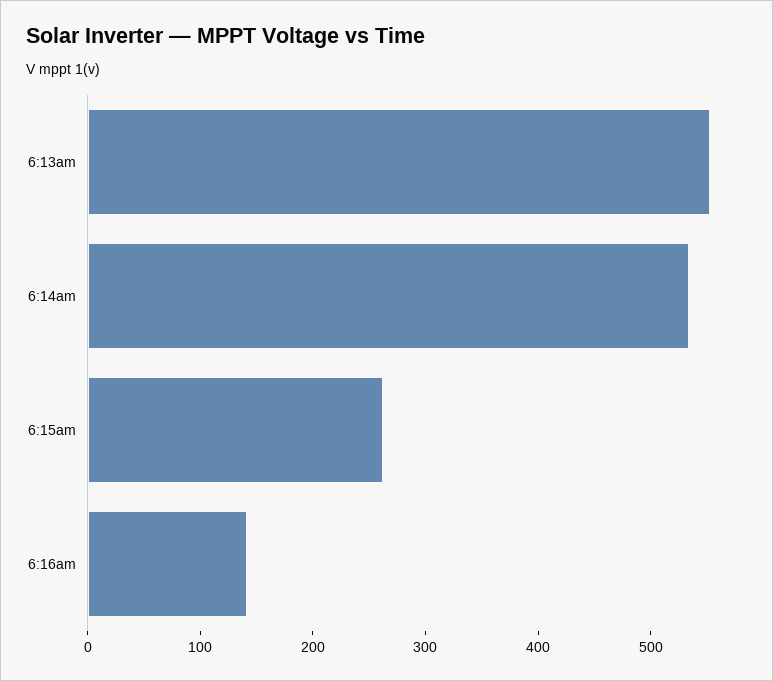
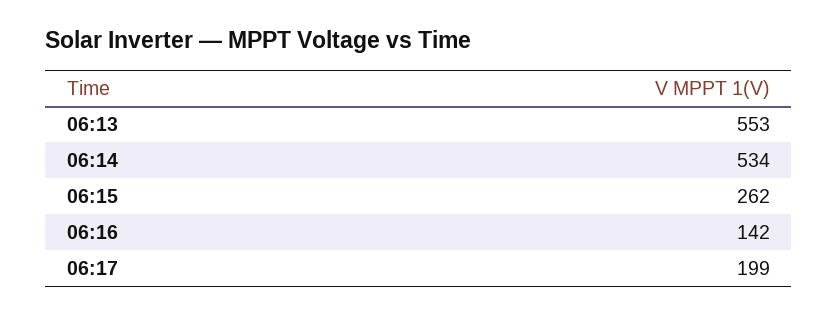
06:17: none -> 199

